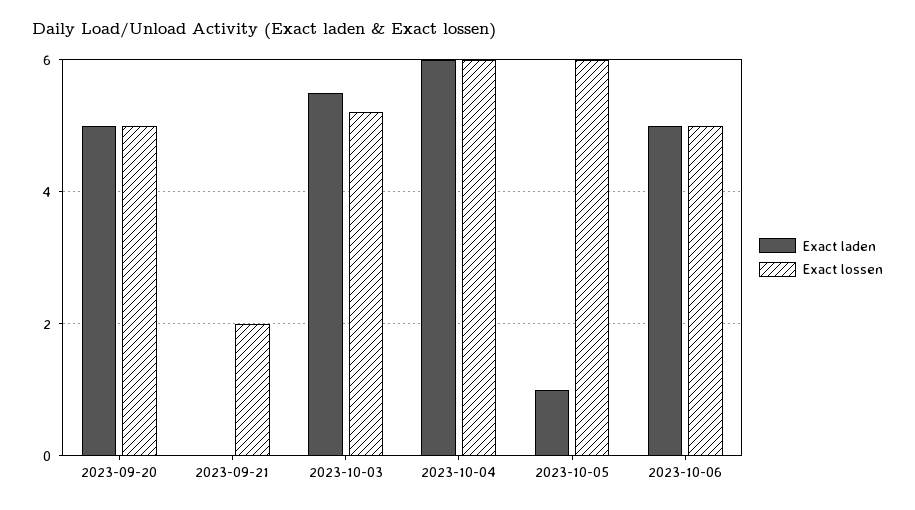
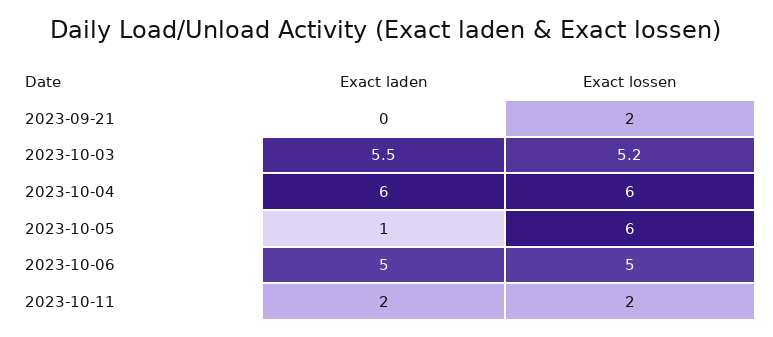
Exact laden, 2023-09-20: 5 -> none
Exact lossen, 2023-09-20: 5 -> none
Exact laden, 2023-10-11: none -> 2
Exact lossen, 2023-10-11: none -> 2

